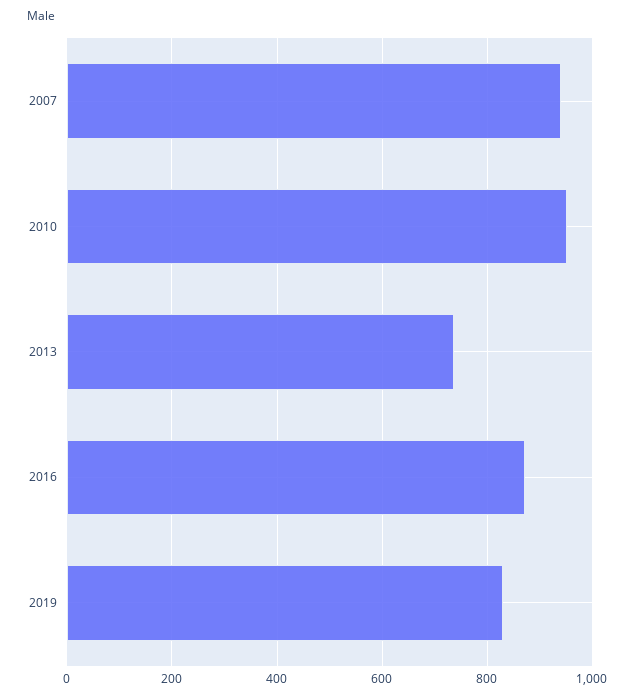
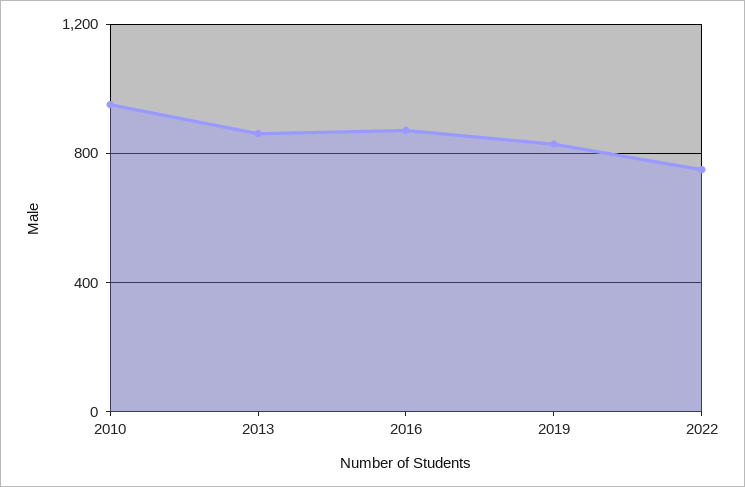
2007: 940 -> none
2013: 740 -> 850
2022: none -> 750

